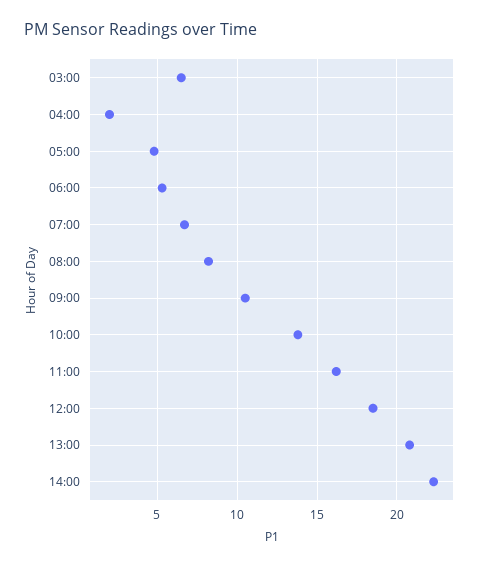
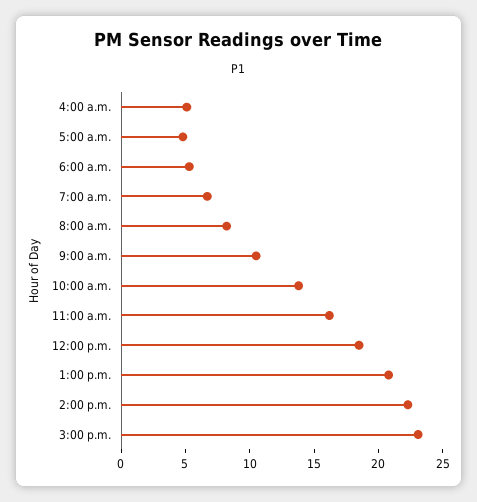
03:00: 6.5 -> none
04:00: 2 -> 5
3:00 p.m.: none -> 23

